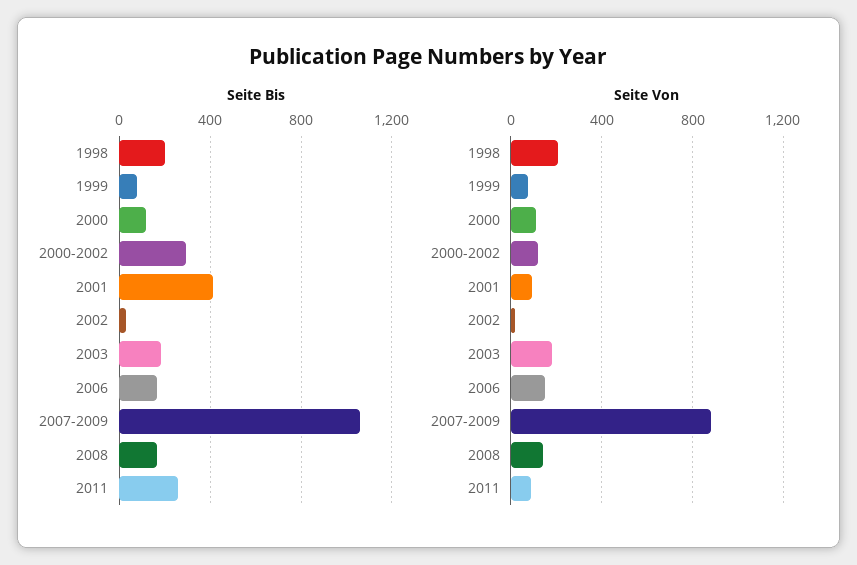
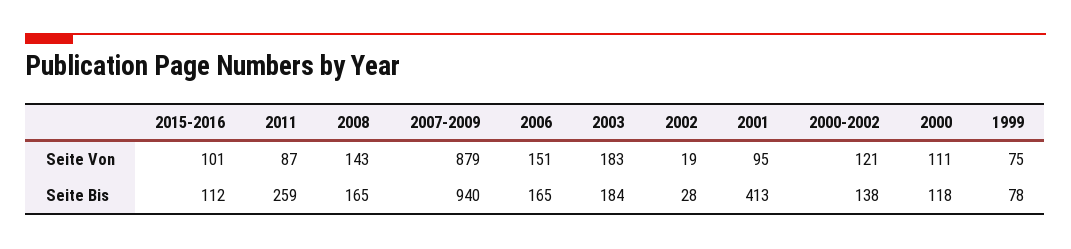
Seite Bis, 1998: 200 -> none
Seite Bis, 2000-2002: 300 -> 138
Seite Bis, 2007-2009: 1050 -> 940
Seite Von, 1998: 200 -> none
Seite Von, 2015-2016: none -> 101
Seite Bis, 2015-2016: none -> 112

